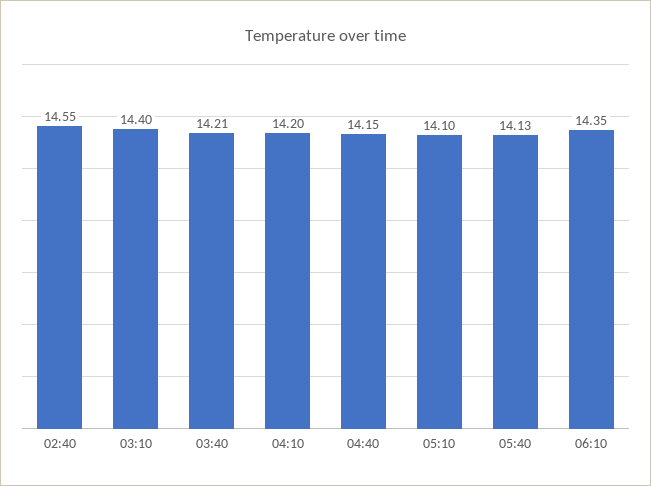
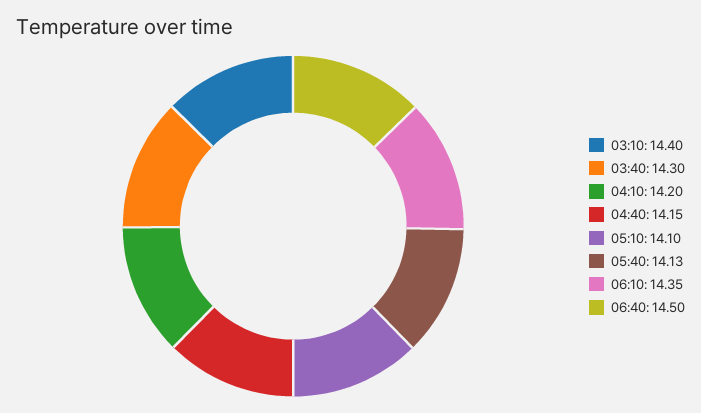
02:40: 14.55 -> none
03:40: 14.21 -> 14.3
06:40: none -> 14.5

